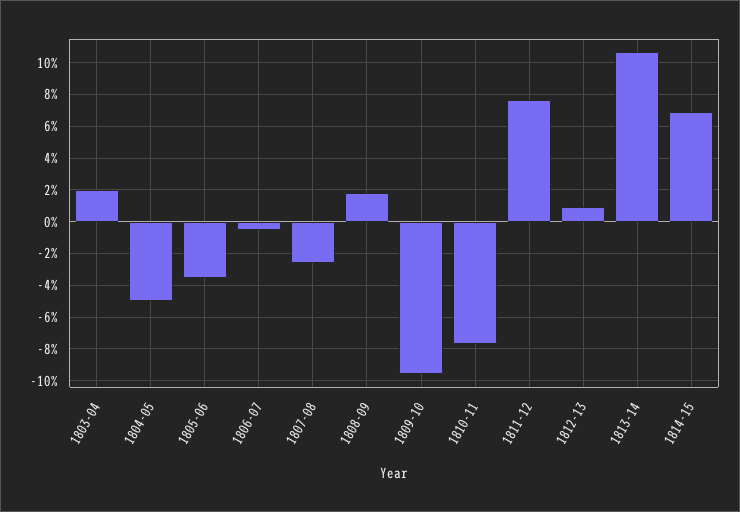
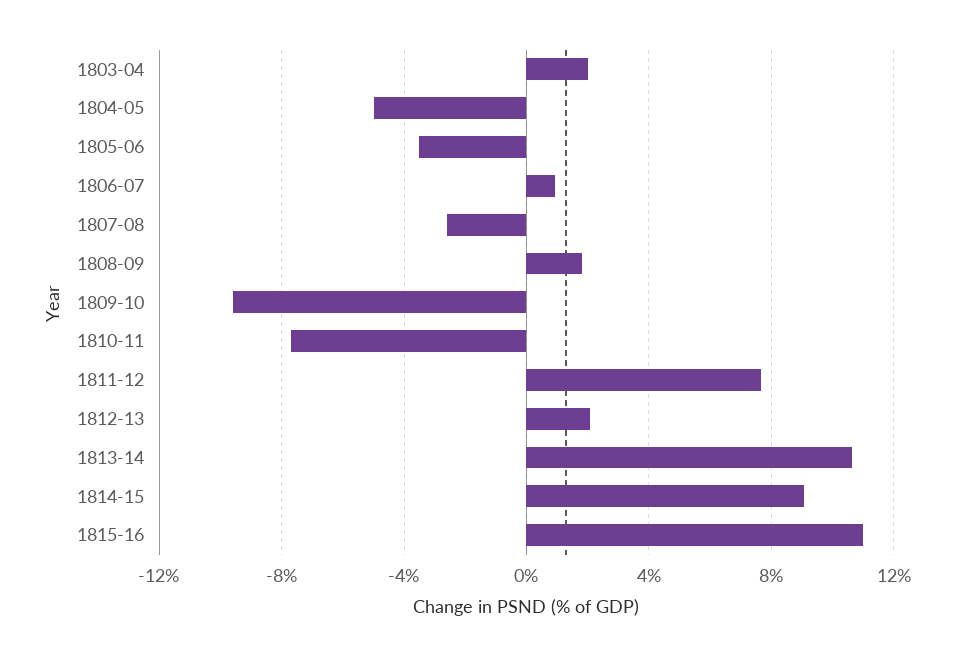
1806-07: -0.5 -> 1
1812-13: 1 -> 2
1814-15: 7 -> 9
1815-16: none -> 11

